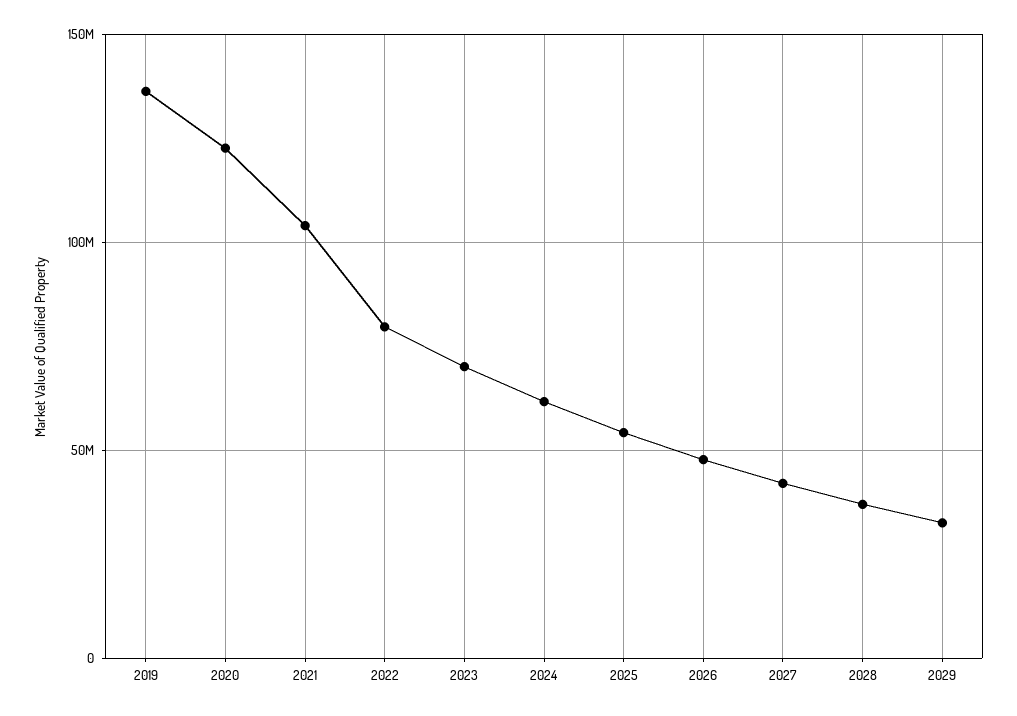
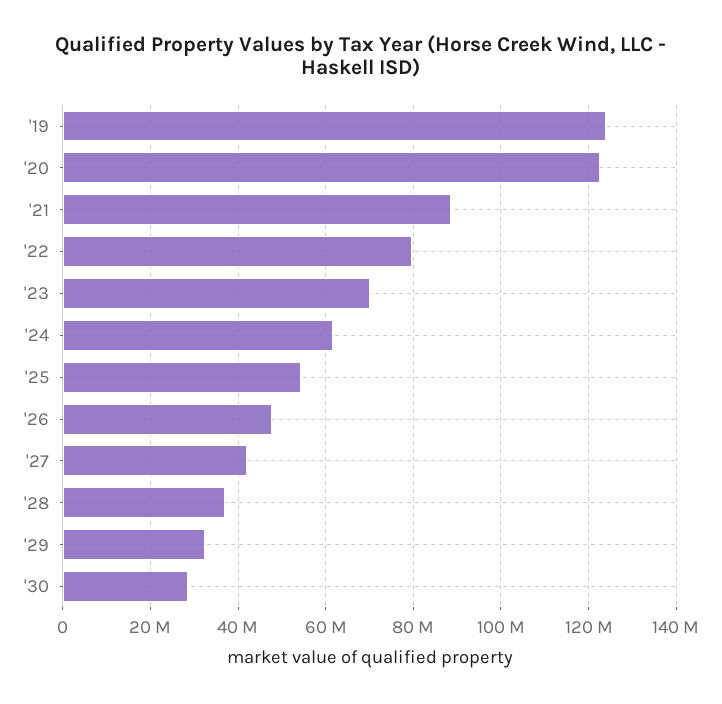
2019: 135000000 -> 124000000
2021: 105000000 -> 88000000
'30: none -> 28000000

